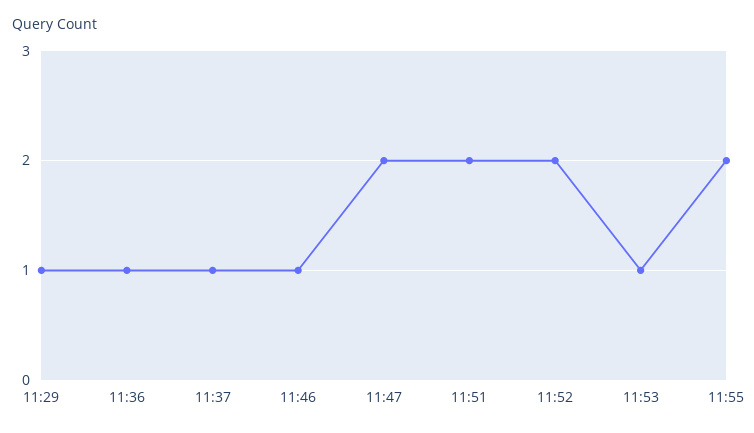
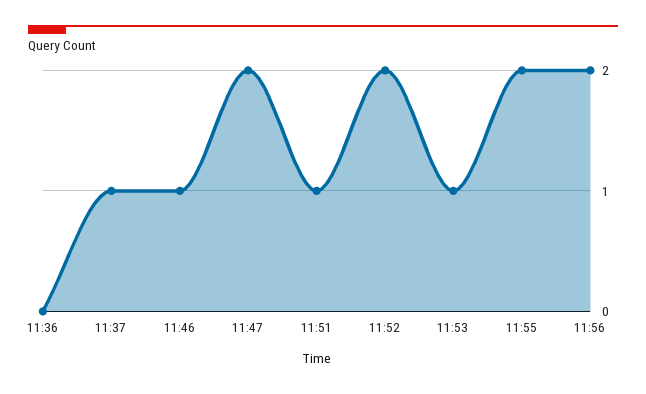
11:29: 1 -> none
11:36: 1 -> 0
11:51: 2 -> 1
11:56: none -> 2

